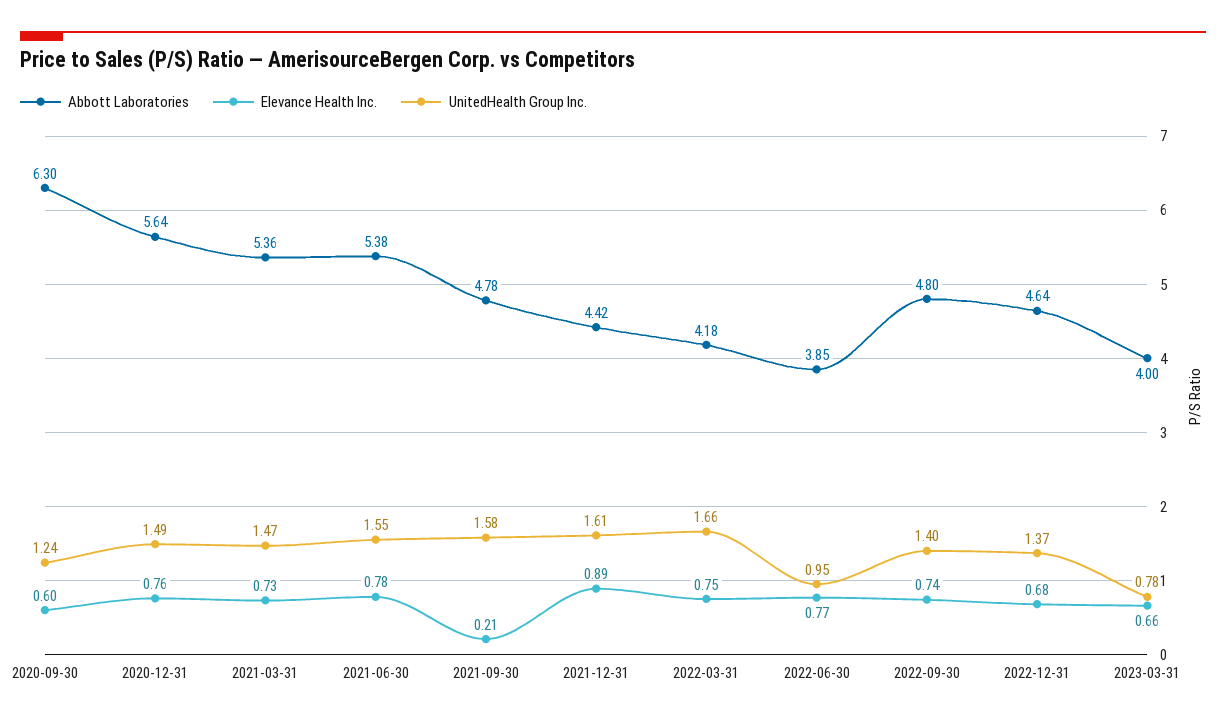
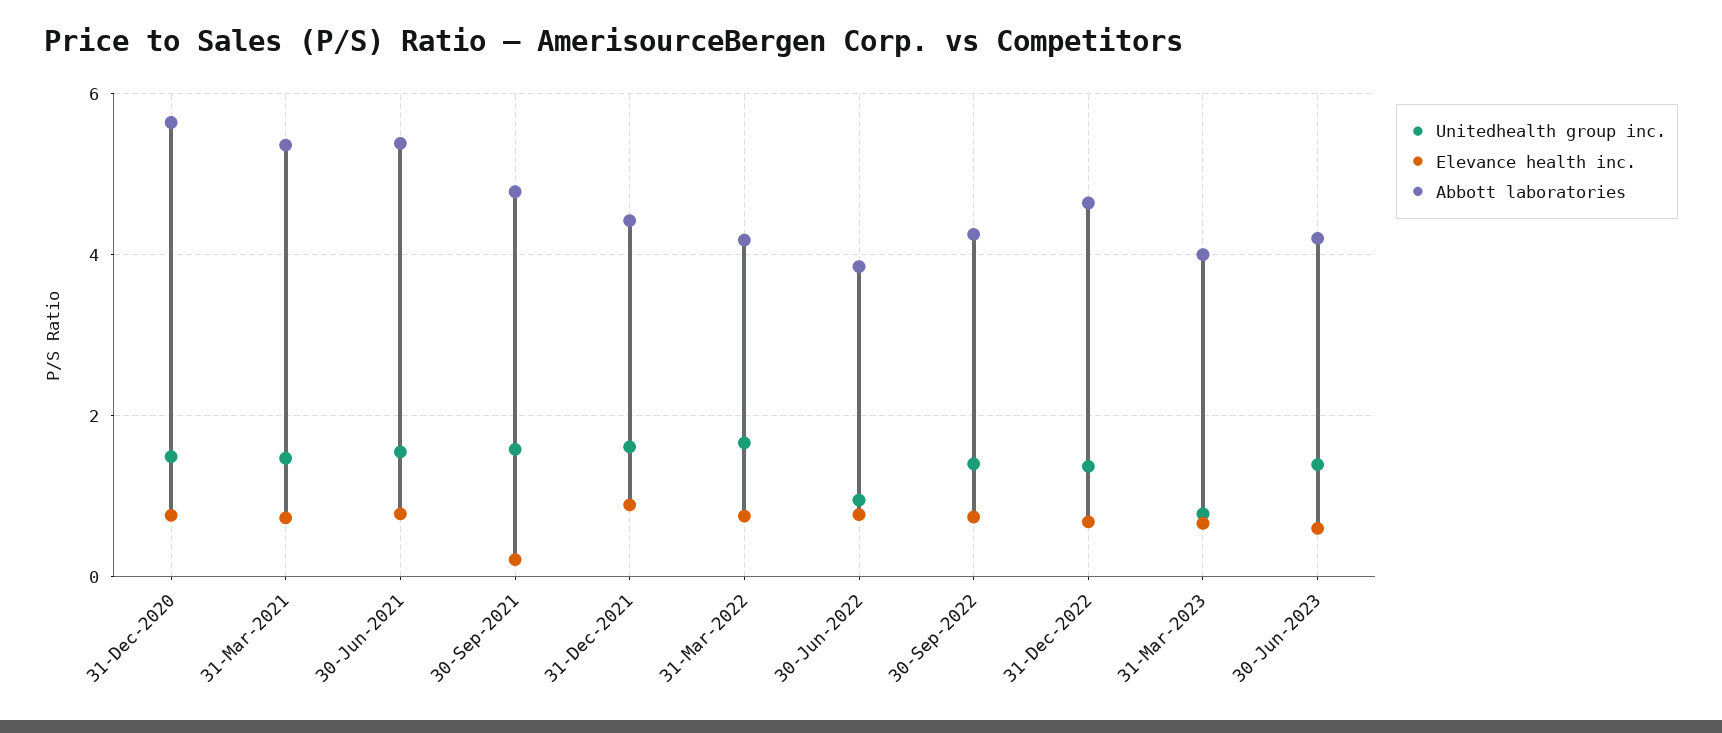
Abbott Laboratories, 2020-09-30: 6.3 -> none
Elevance Health Inc., 2020-09-30: 0.6 -> none
UnitedHealth Group Inc., 2020-09-30: 1.24 -> none
Abbott Laboratories, 2022-09-30: 4.8 -> 4.2
UnitedHealth Group Inc., 30-Jun-2023: none -> 1.4
Elevance Health Inc., 30-Jun-2023: none -> 0.6
Abbott Laboratories, 30-Jun-2023: none -> 4.2

